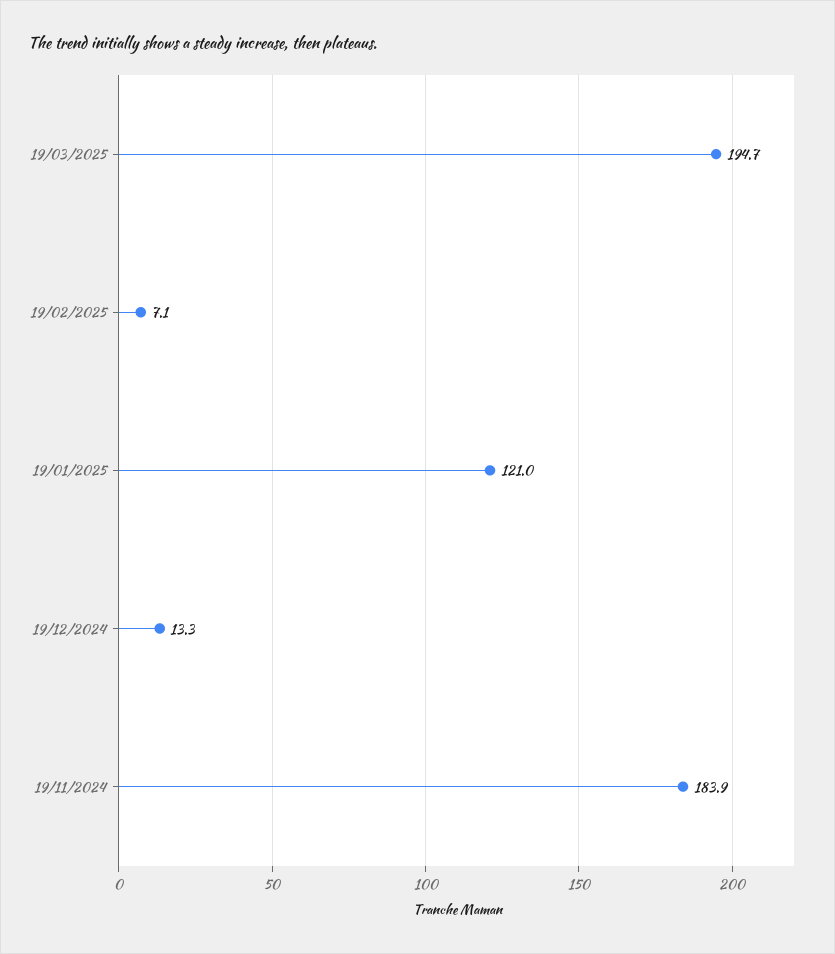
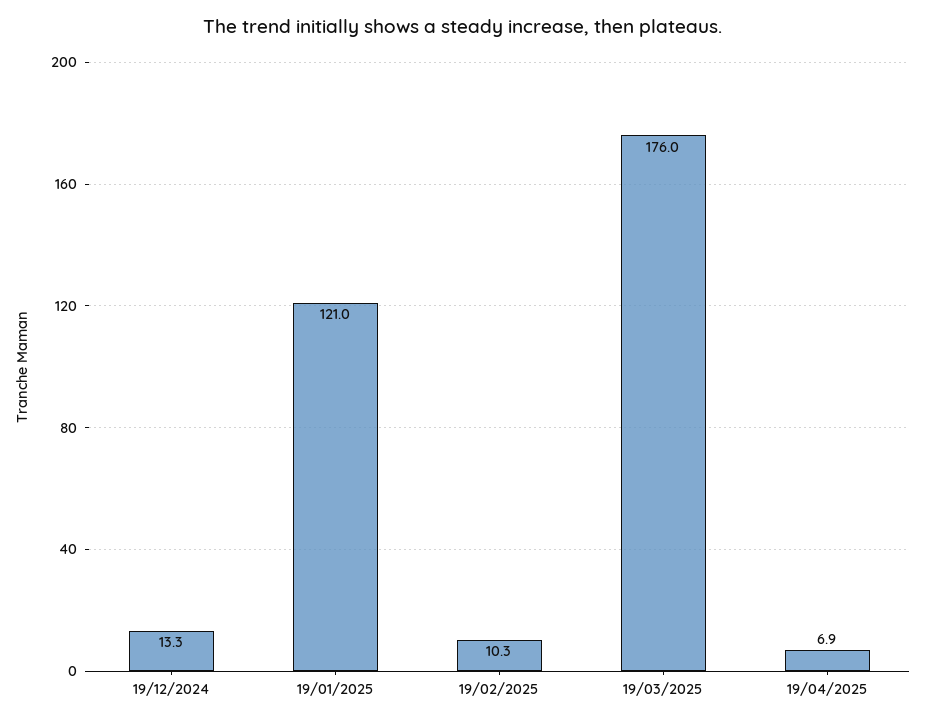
19/03/2025: 194.7 -> 176
19/02/2025: 7.1 -> 10.3
19/11/2024: 183.9 -> none
19/04/2025: none -> 6.9

